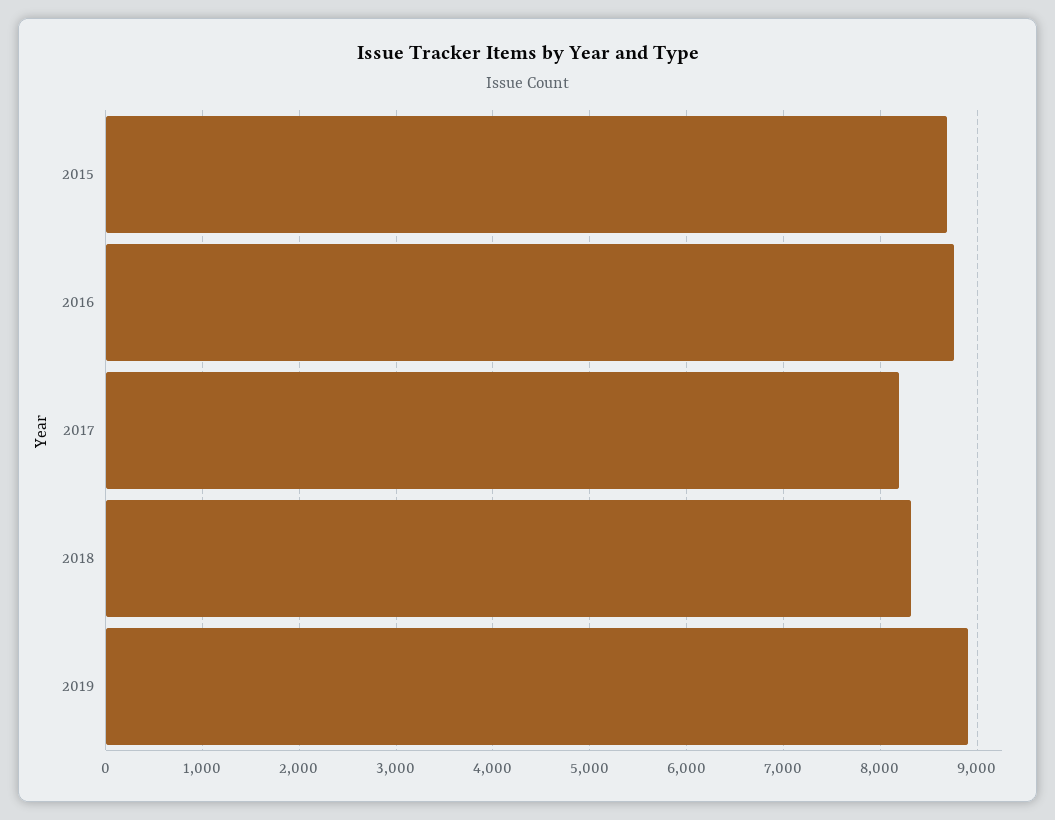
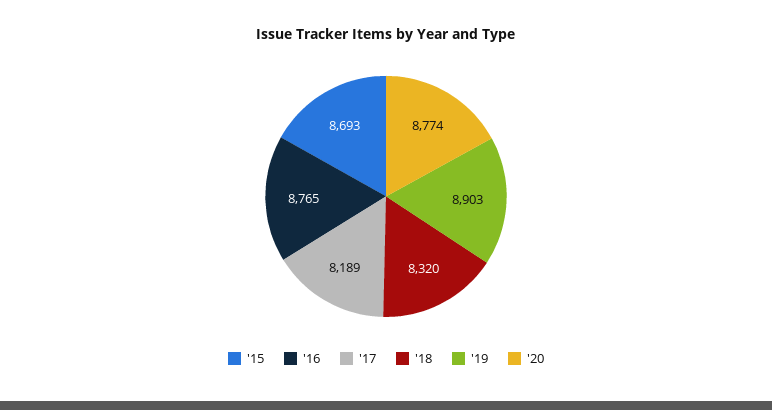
'20: none -> 8774

